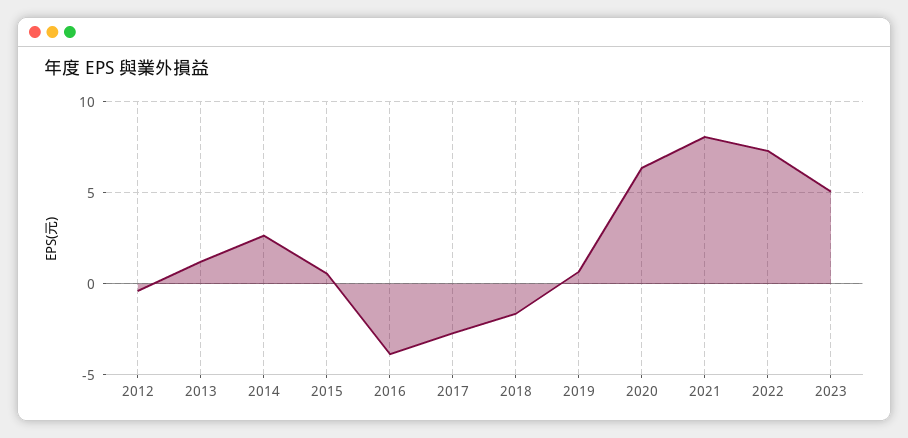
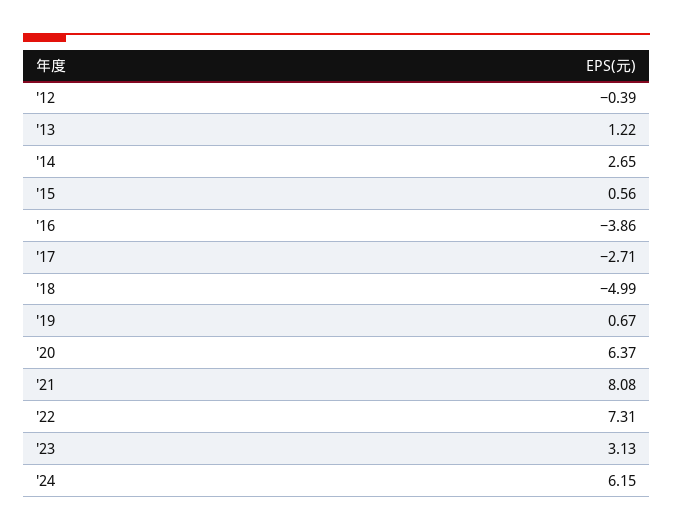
2018: -1.5 -> -4.99
2023: 5 -> 3.13
'24: none -> 6.15

